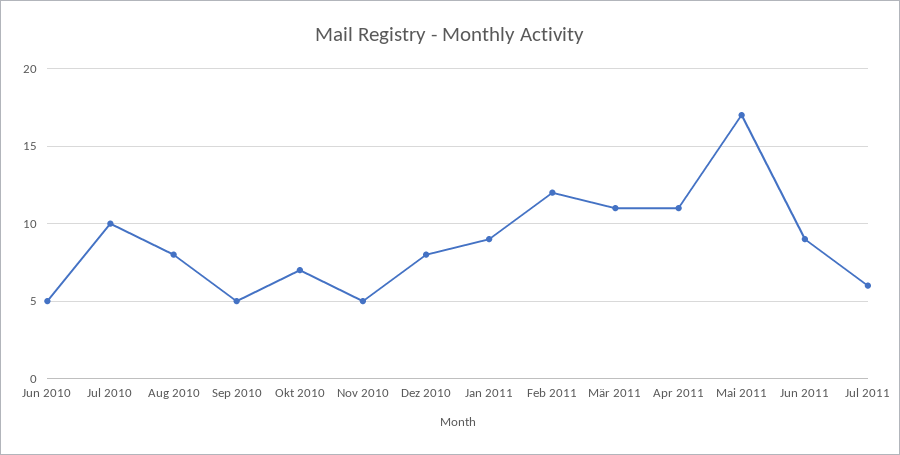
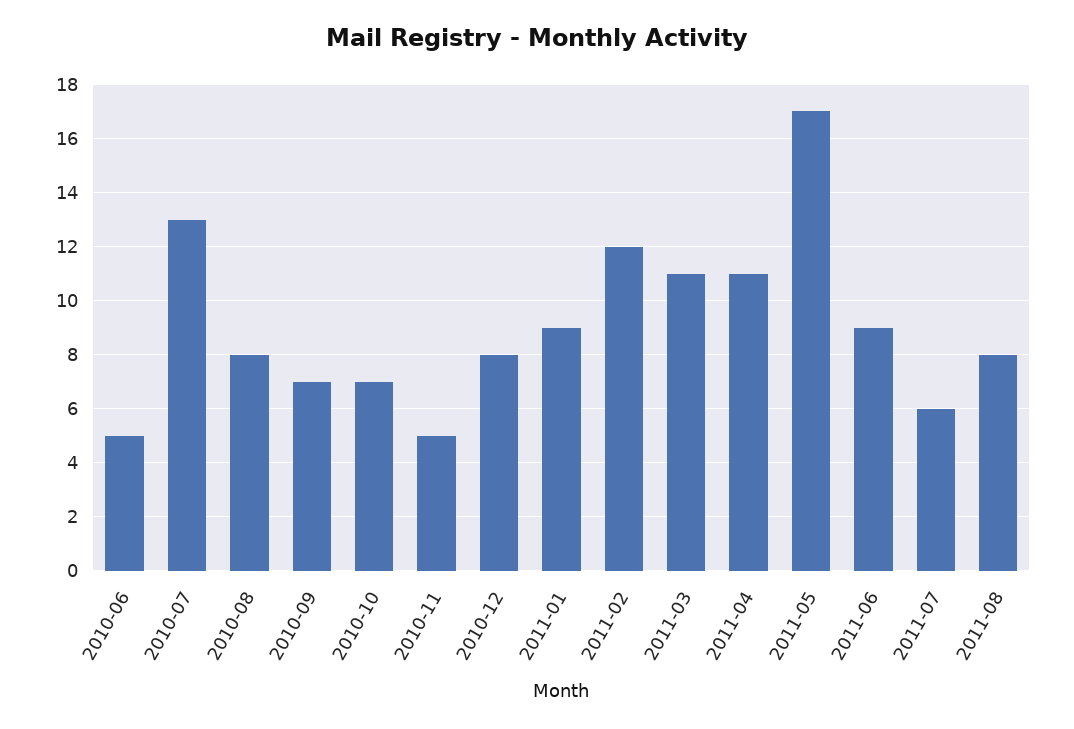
Jul 2010: 10 -> 13
Sep 2010: 5 -> 7
2011-08: none -> 8

